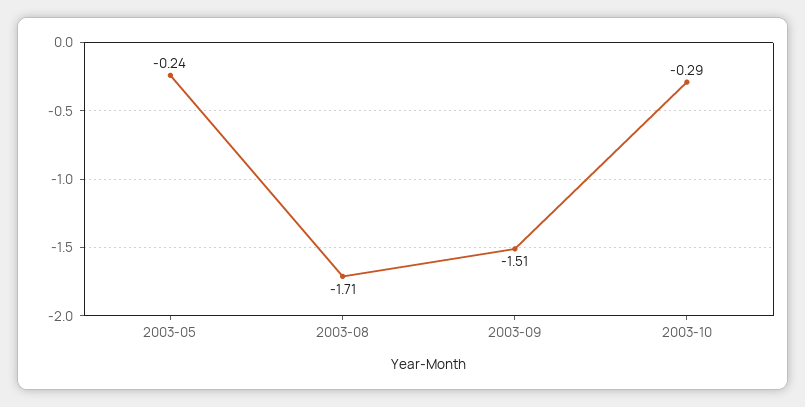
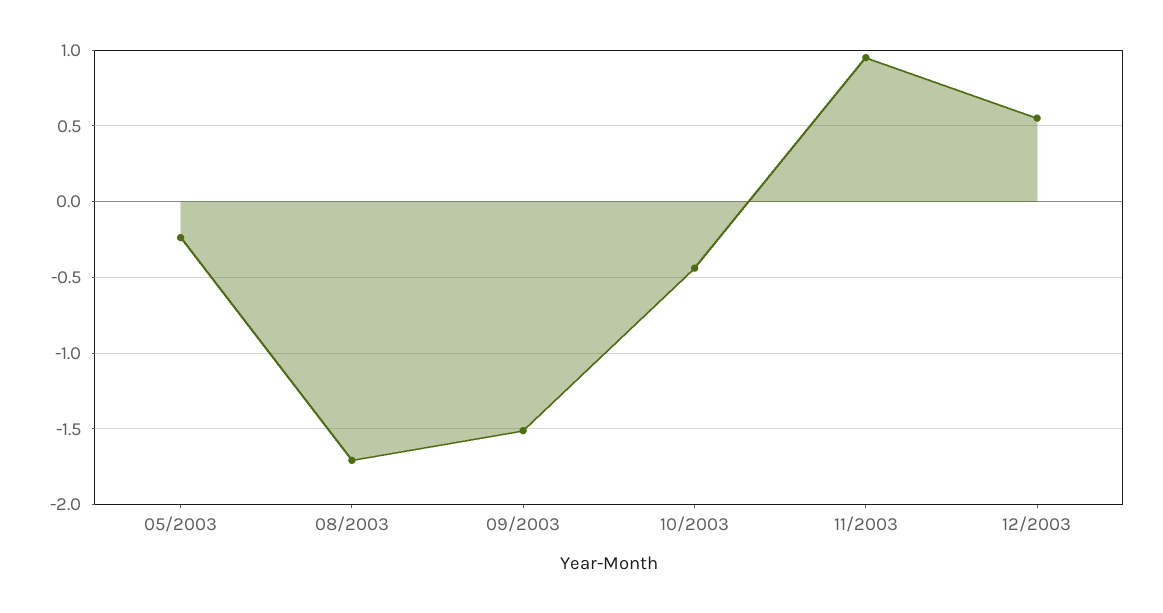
2003-10: -0.29 -> -0.45
11/2003: none -> 0.95
12/2003: none -> 0.55

